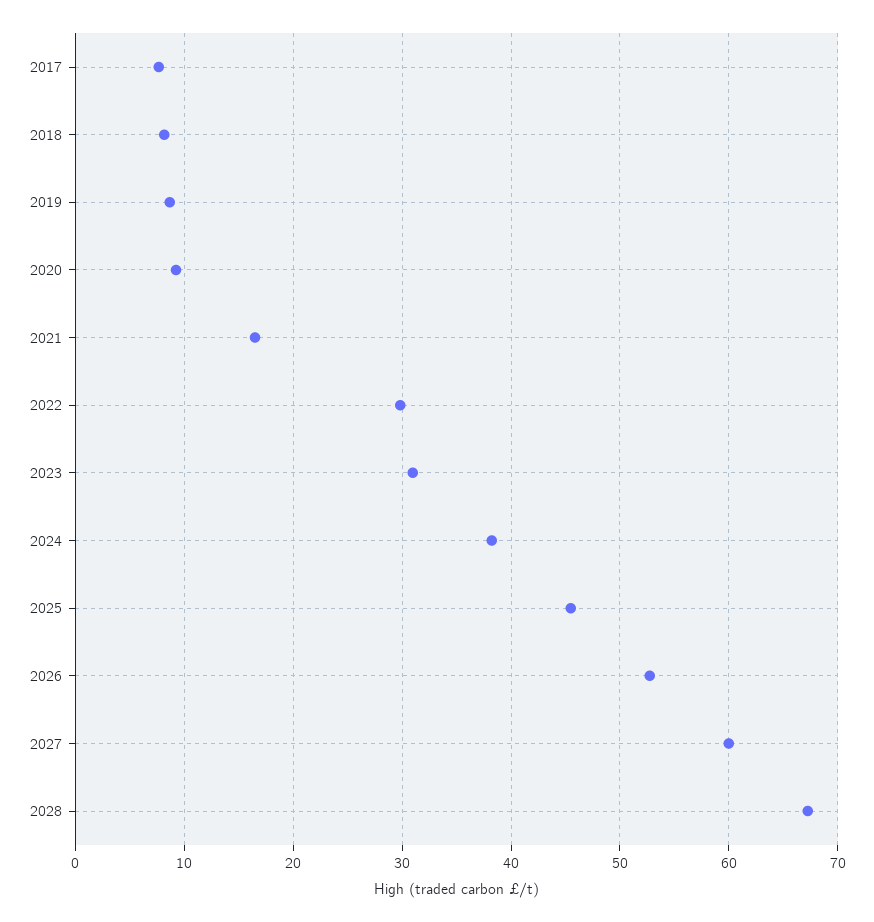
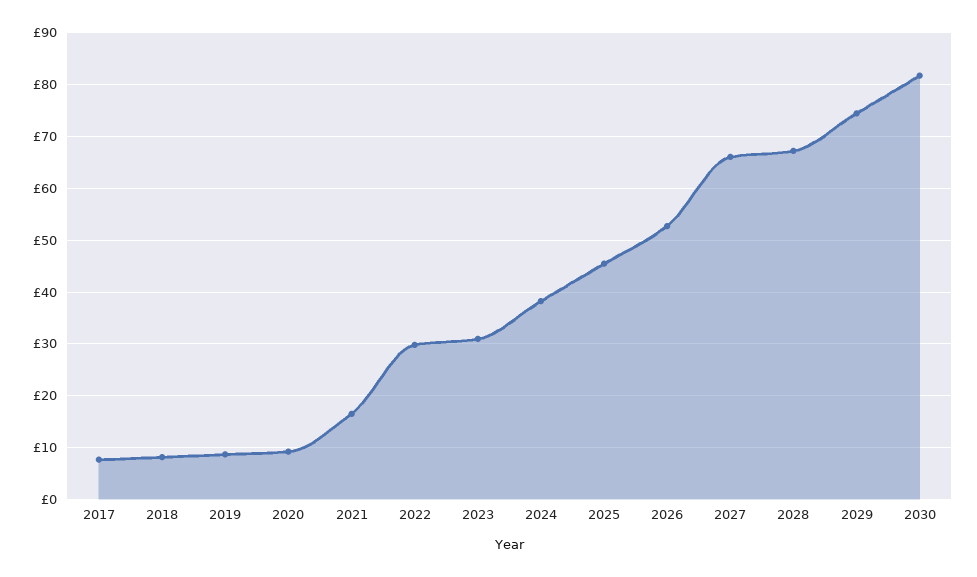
2027: 60 -> 66
2029: none -> 74
2030: none -> 82

